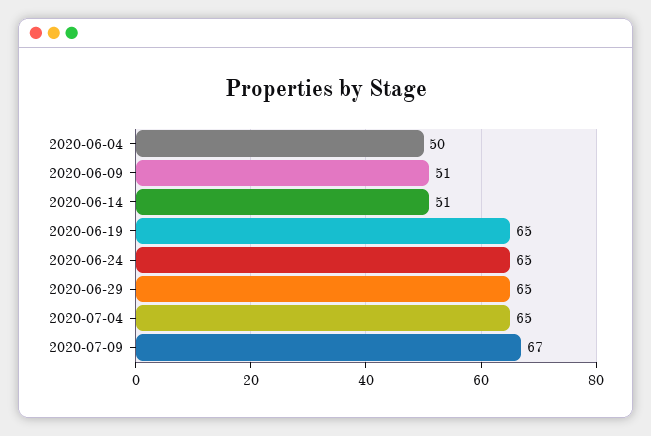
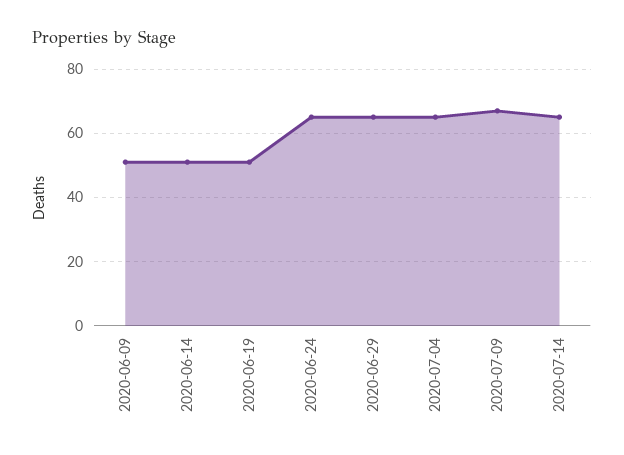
2020-06-04: 50 -> none
2020-06-19: 65 -> 50
2020-07-14: none -> 65

